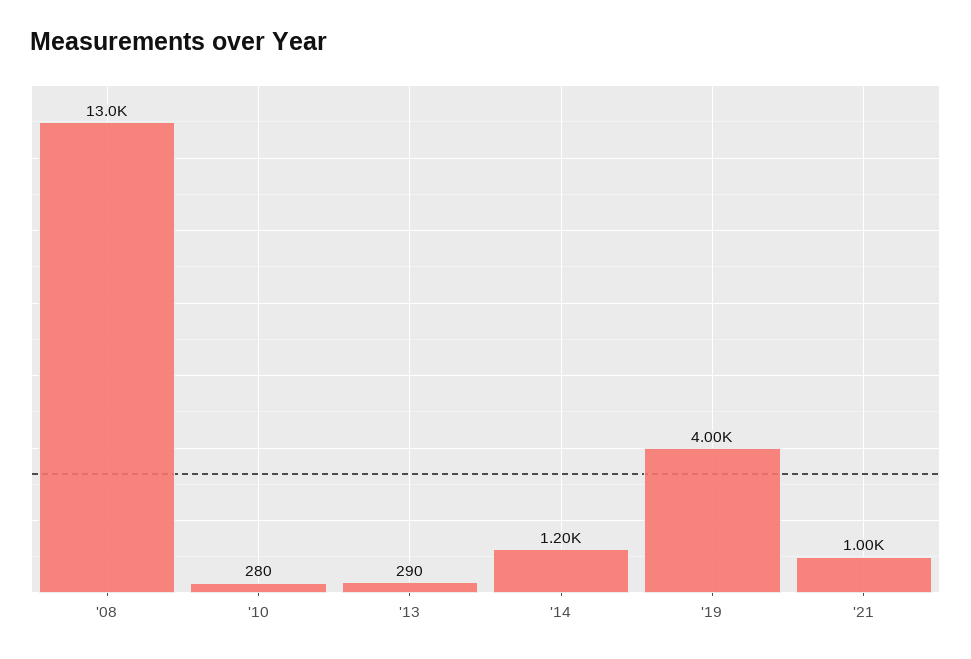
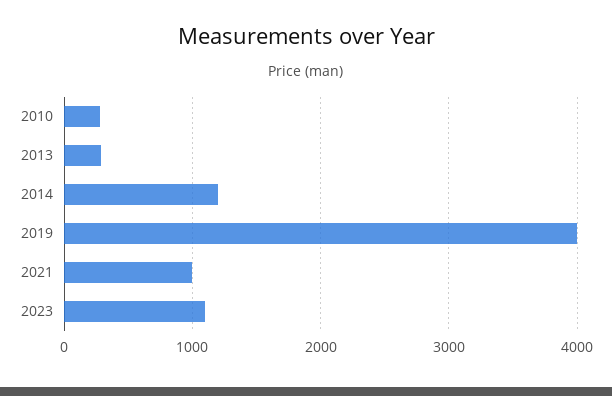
'08: 13000 -> none
2023: none -> 1100

